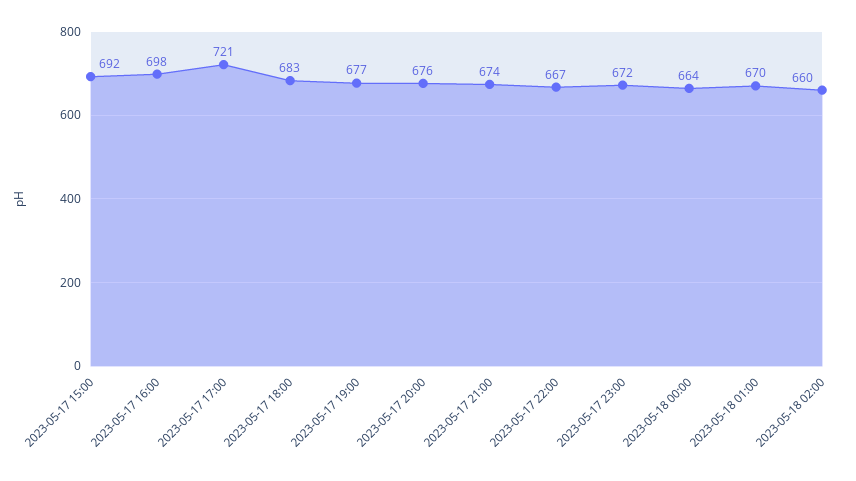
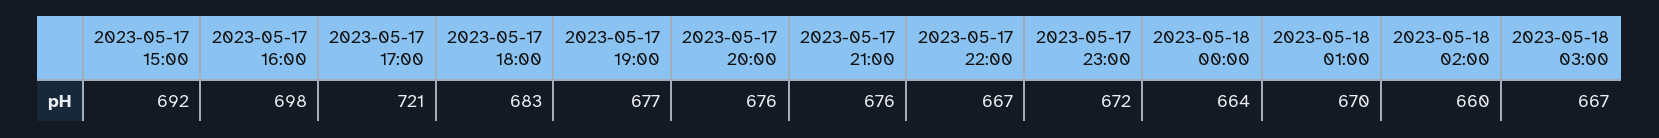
2023-05-17 21:00: 674 -> 676
2023-05-18 03:00: none -> 667

